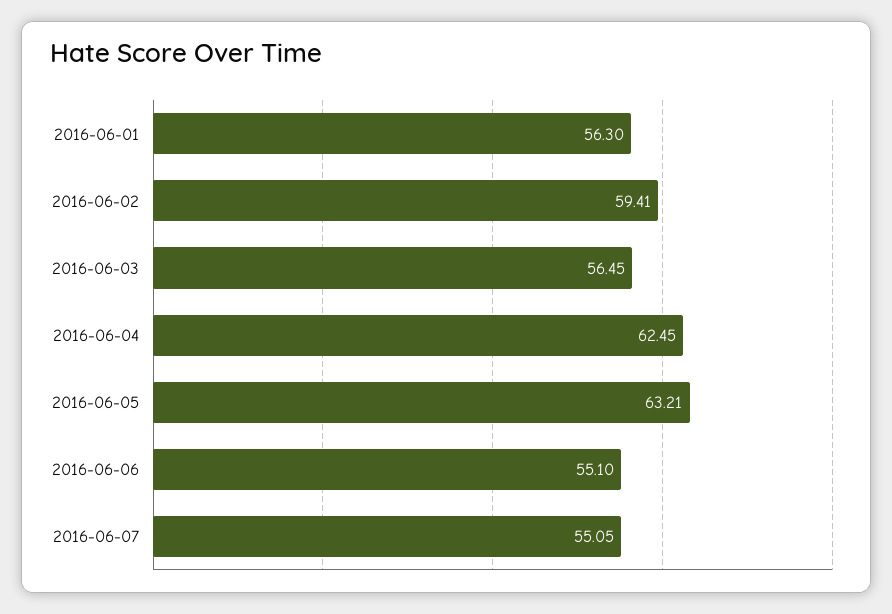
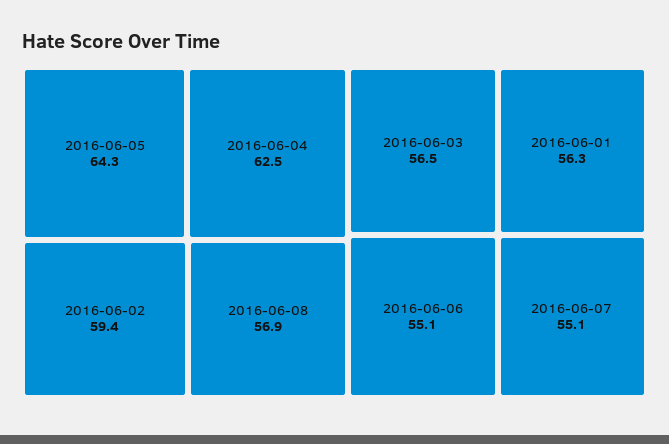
2016-06-05: 63.21 -> 64.3
2016-06-08: none -> 56.9

